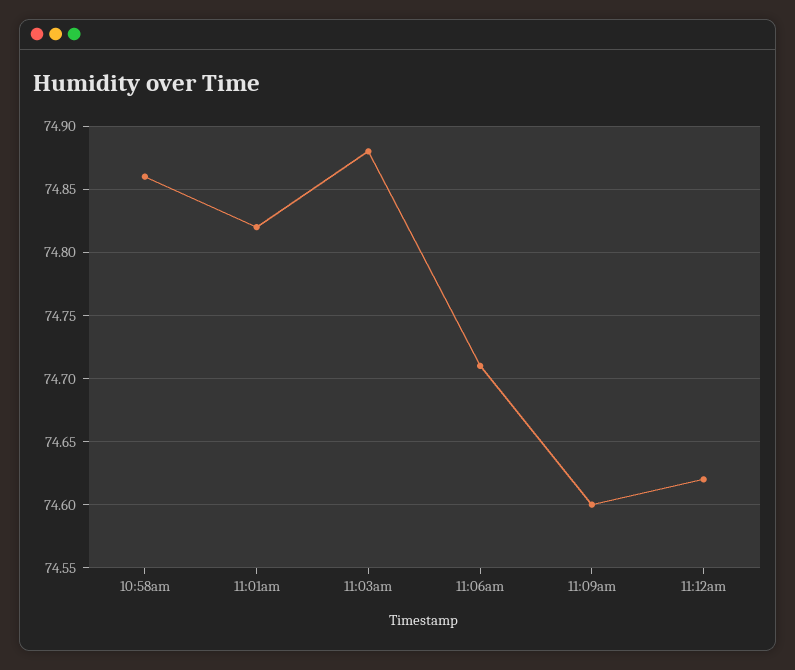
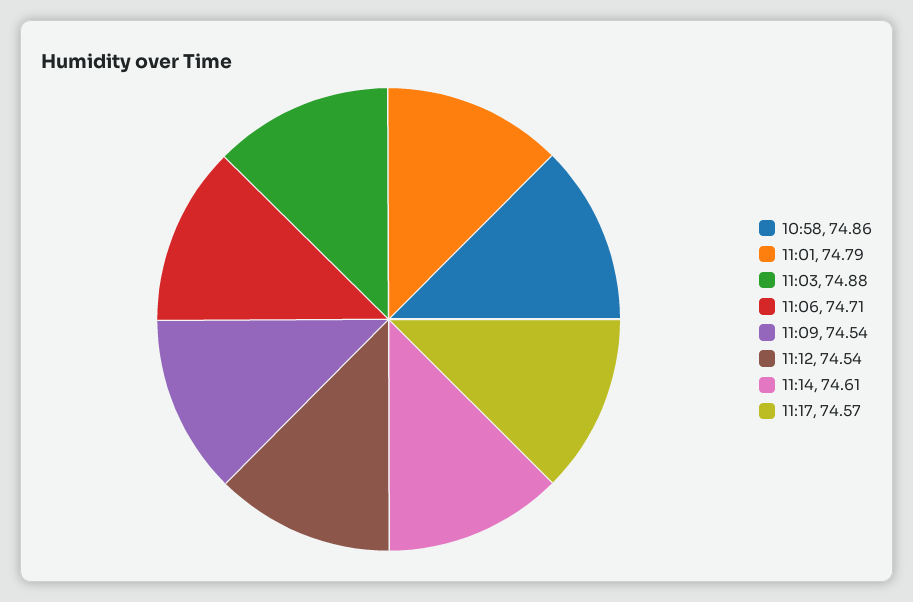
11:01am: 74.82 -> 74.79
11:09am: 74.6 -> 74.54
11:12am: 74.62 -> 74.54
11:14: none -> 74.61
11:17: none -> 74.57

